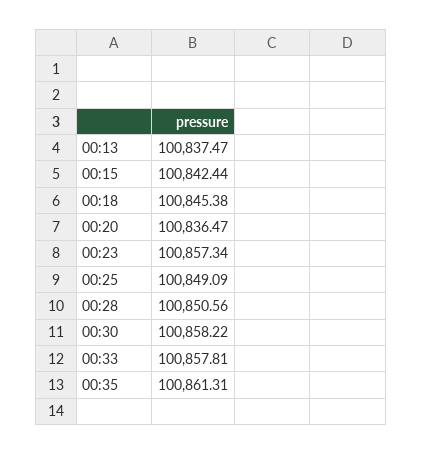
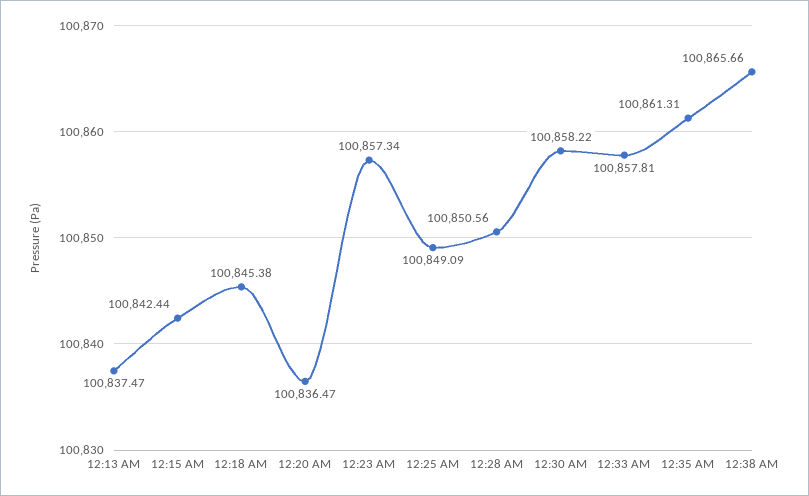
12:38 AM: none -> 100865.66

